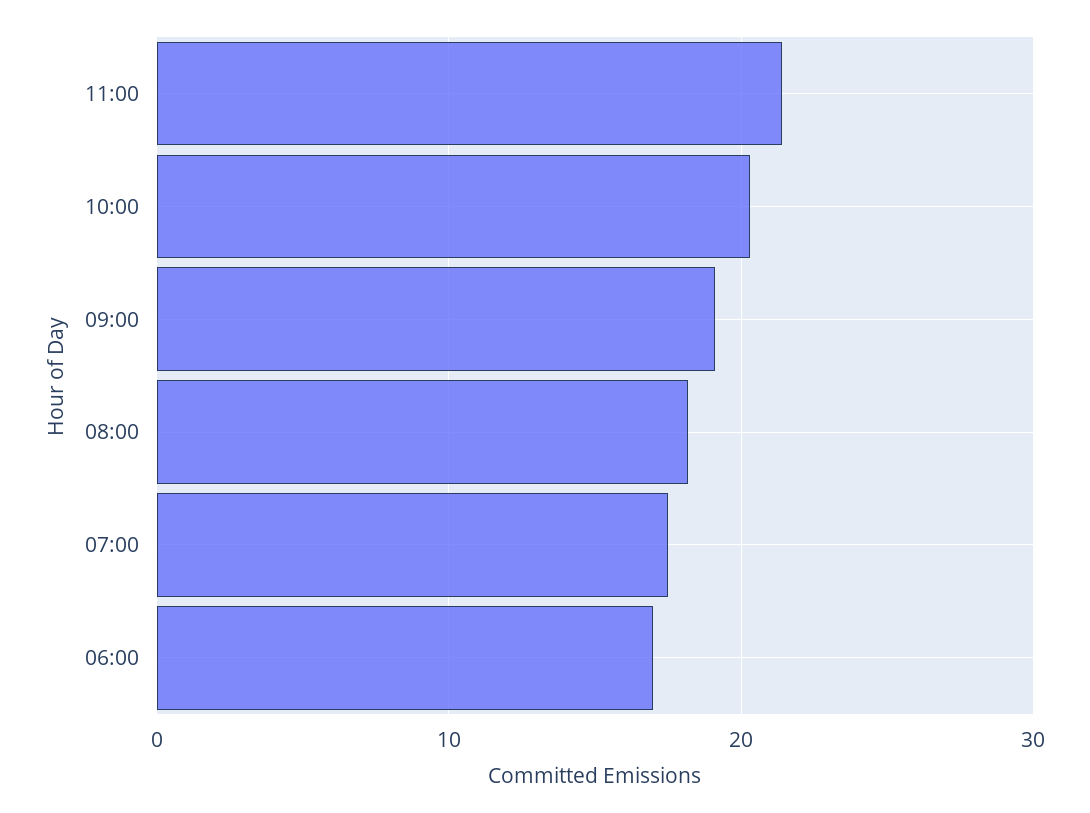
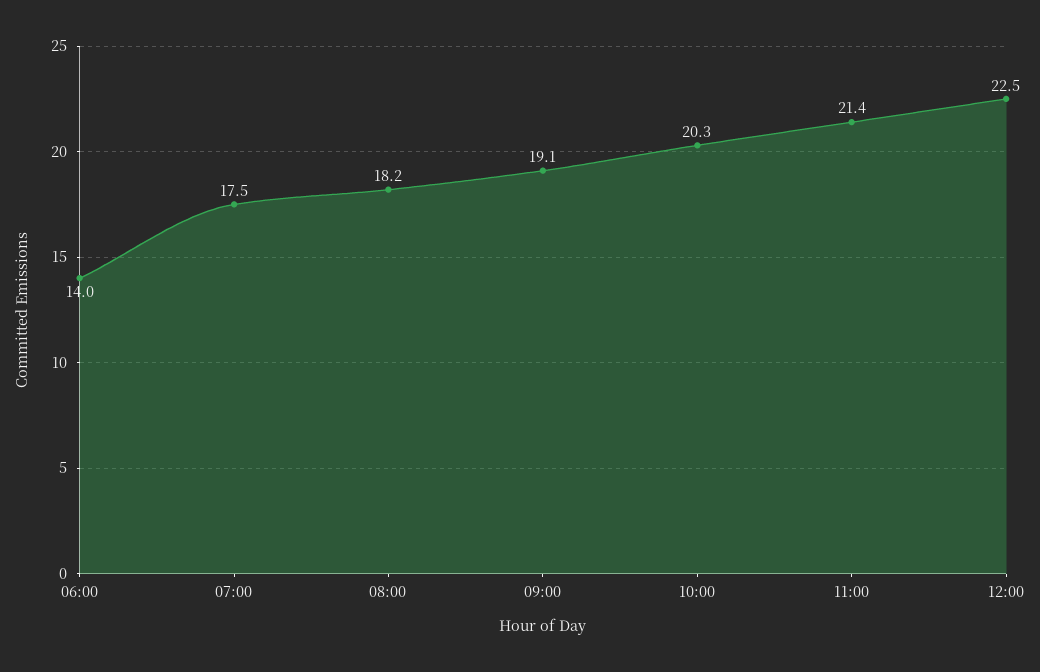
06:00: 17 -> 14
12:00: none -> 22.5

